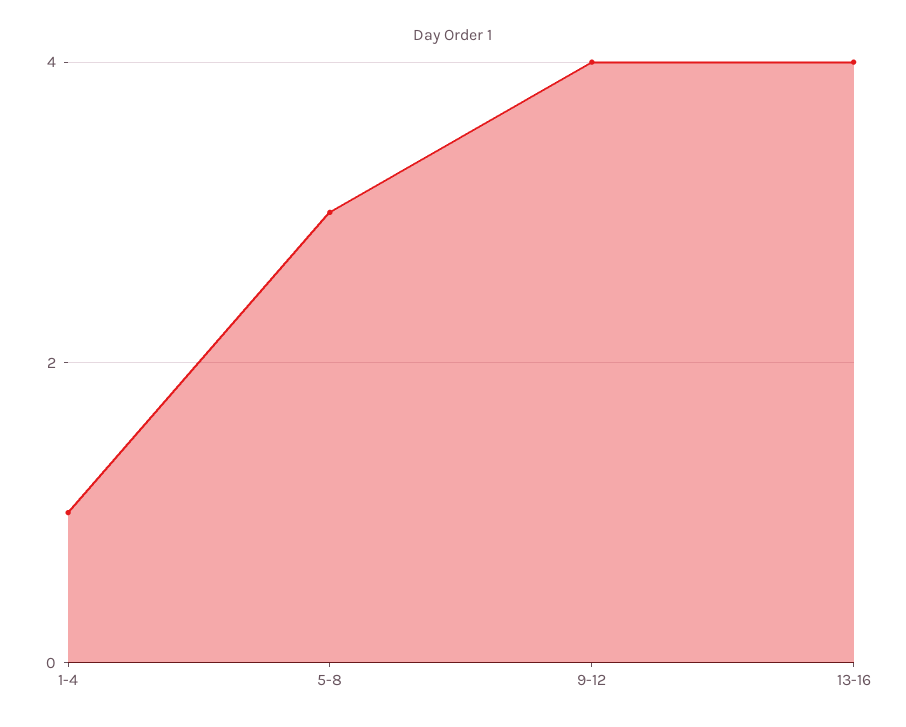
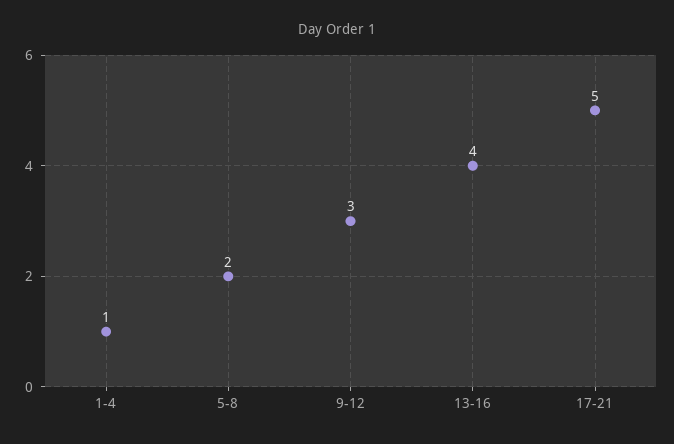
5-8: 3 -> 2
9-12: 4 -> 3
17-21: none -> 5

